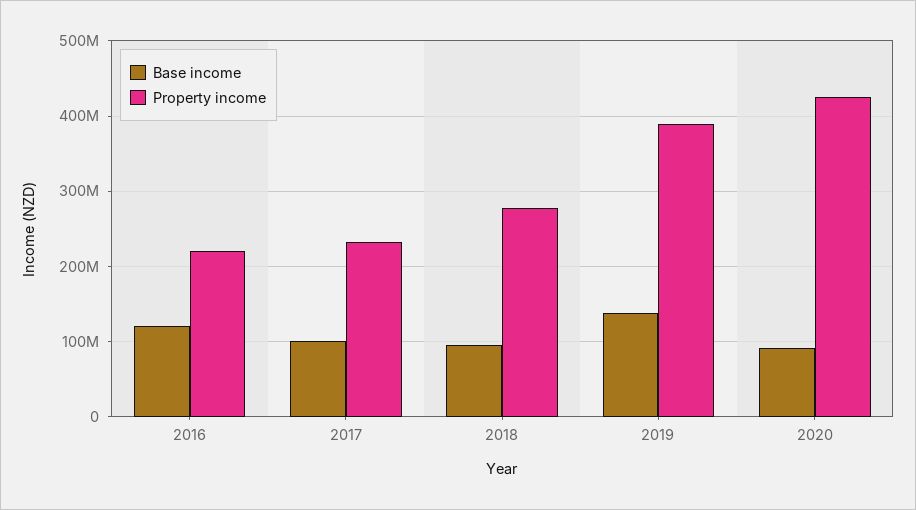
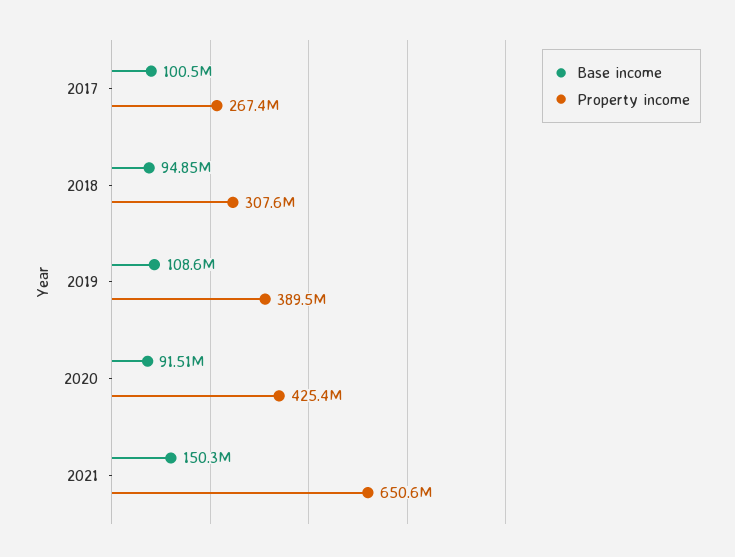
Base income, 2016: 120000000 -> none
Property income, 2016: 220000000 -> none
Property income, 2017: 230000000 -> 267400000
Property income, 2018: 280000000 -> 307600000
Base income, 2019: 140000000 -> 108600000
Base income, 2021: none -> 150300000
Property income, 2021: none -> 650600000

